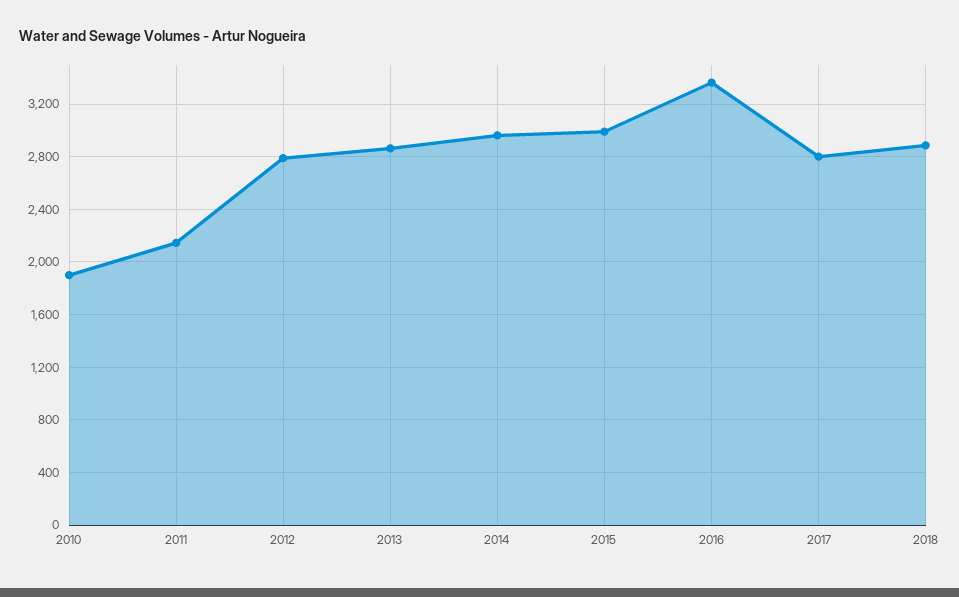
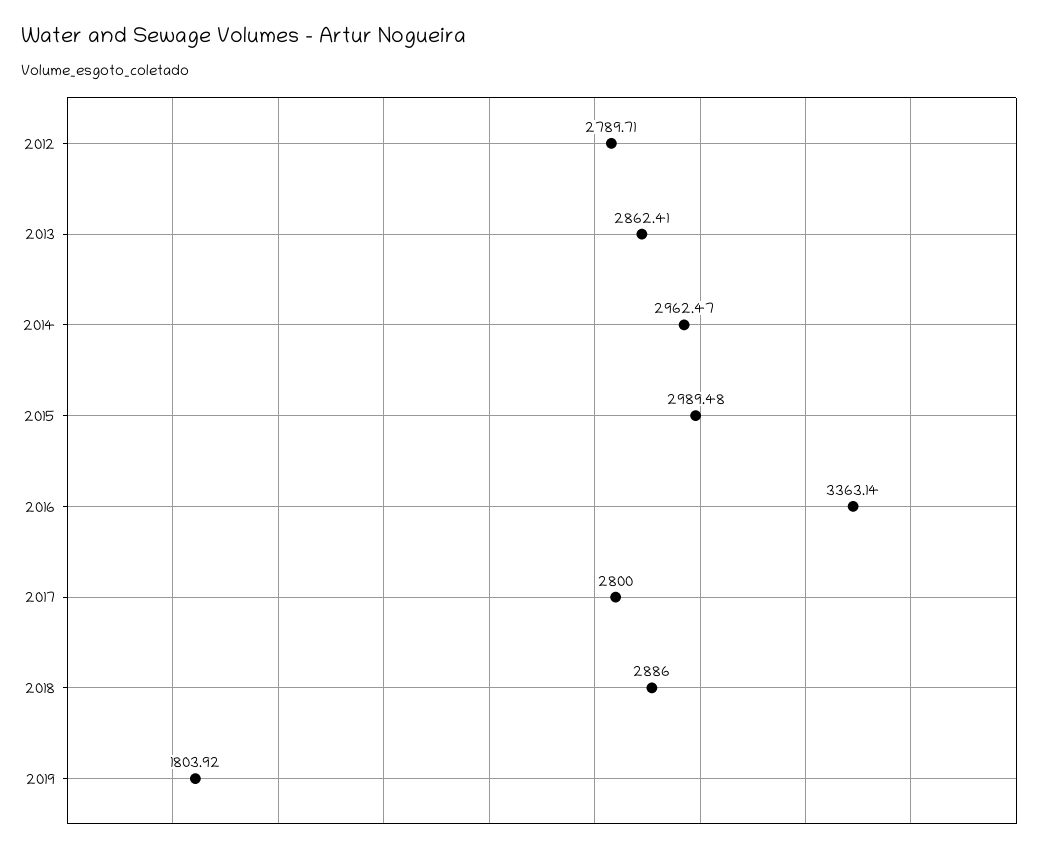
2010: 1900 -> none
2011: 2150 -> none
2019: none -> 1803.92

